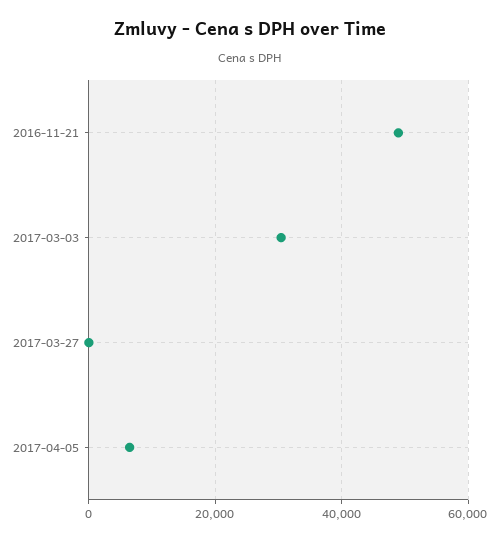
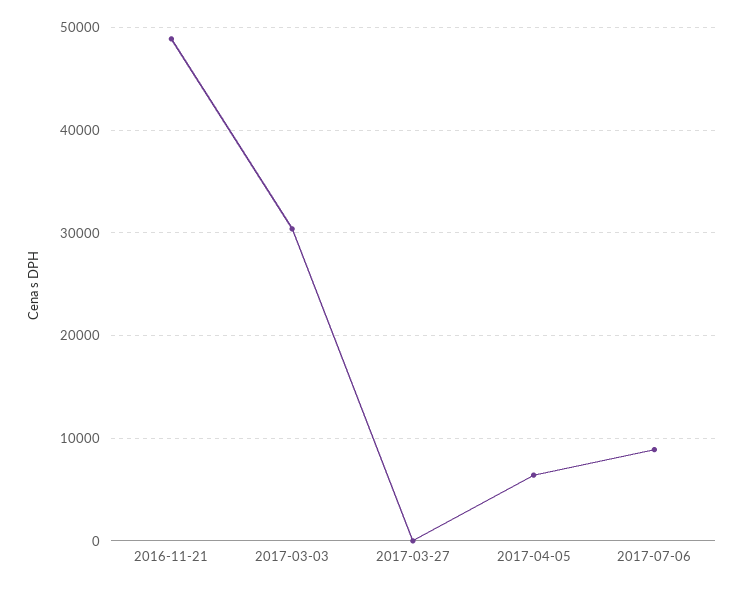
2017-07-06: none -> 9000

